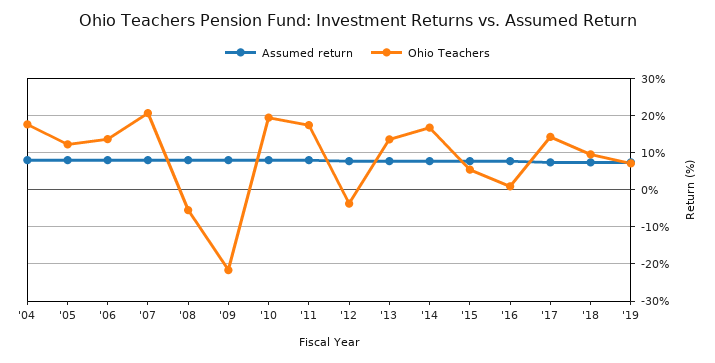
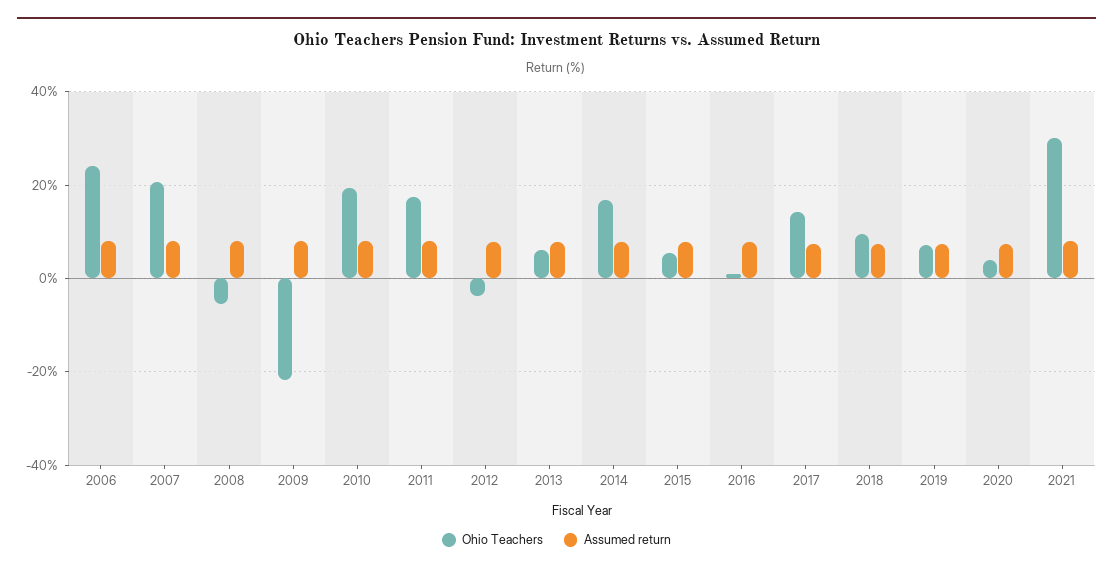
Assumed return, '04: 8 -> none
Ohio Teachers, '04: 18 -> none
Assumed return, '05: 8 -> none
Ohio Teachers, '05: 12 -> none
Ohio Teachers, '06: 14 -> 24
Ohio Teachers, '13: 14 -> 6
Ohio Teachers, 2020: none -> 4
Assumed return, 2020: none -> 8
Ohio Teachers, 2021: none -> 30
Assumed return, 2021: none -> 8

